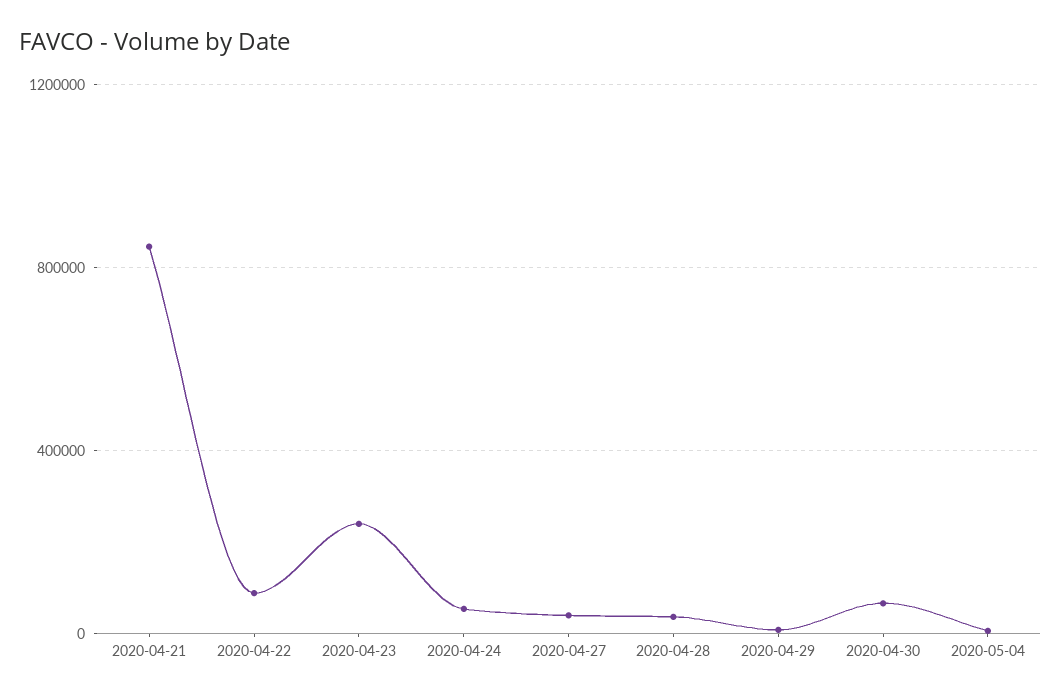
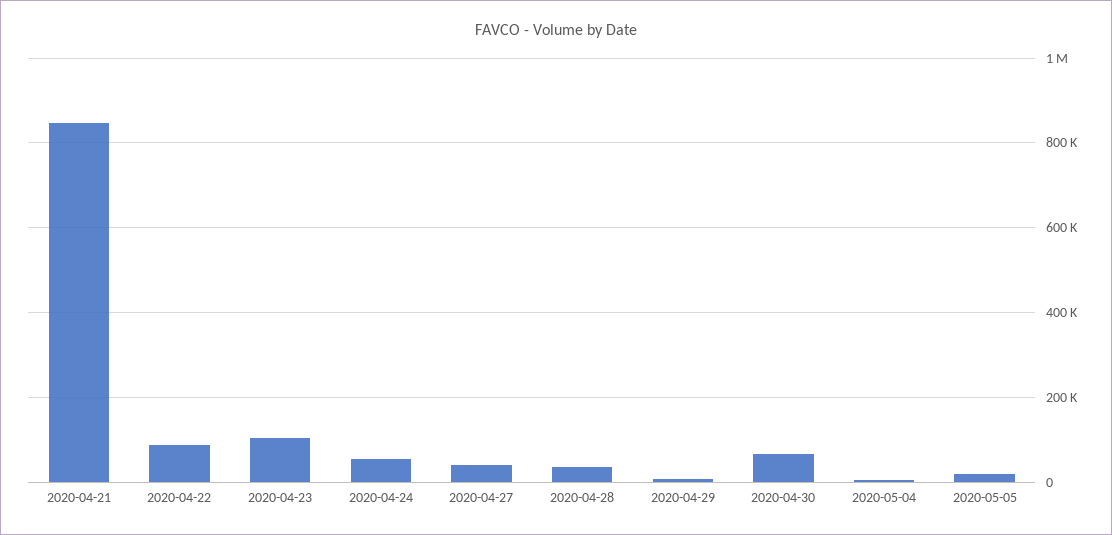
2020-04-23: 250000 -> 100000
2020-05-05: none -> 20000

